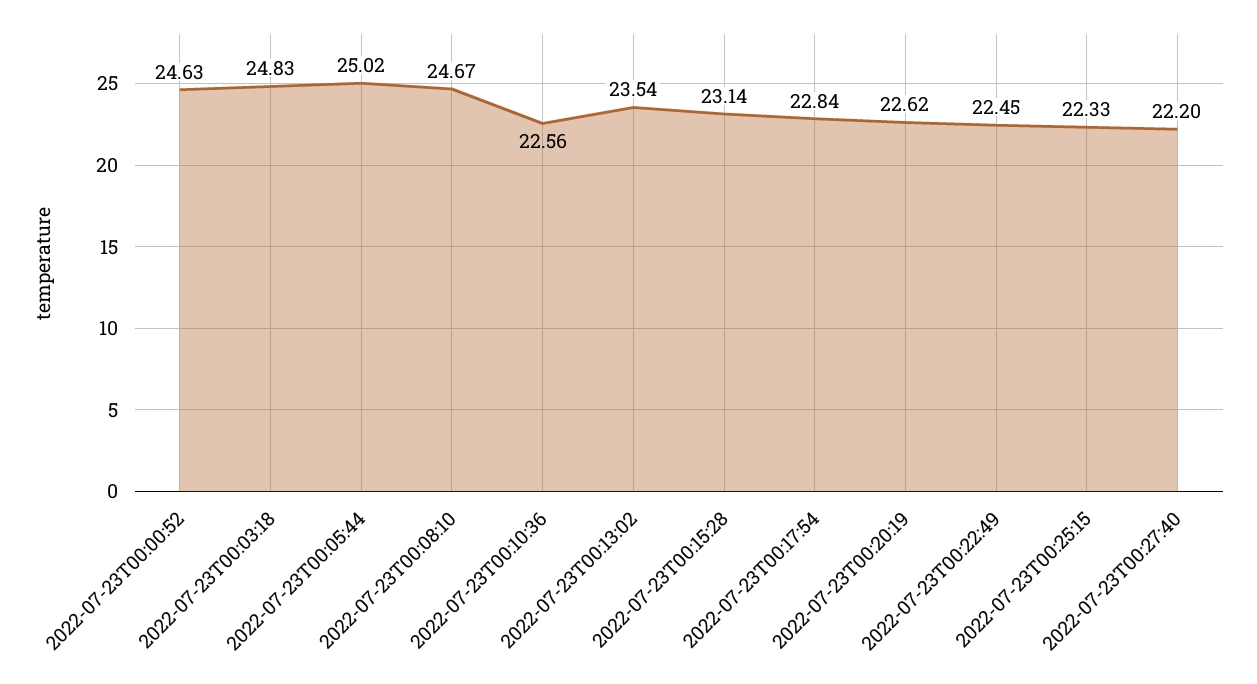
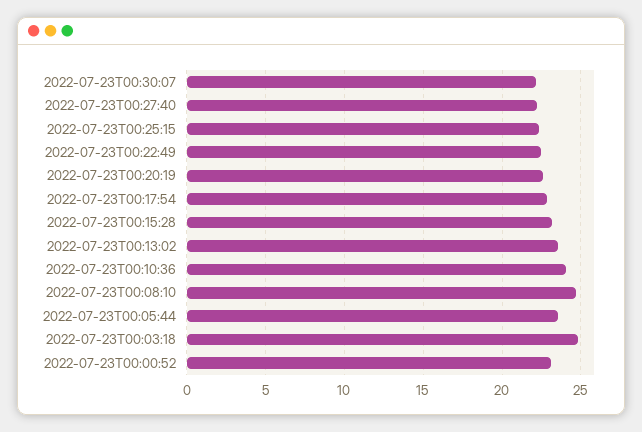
2022-07-23T00:00:52: 24.63 -> 23
2022-07-23T00:05:44: 25.02 -> 23.5
2022-07-23T00:10:36: 22.56 -> 24
2022-07-23T00:30:07: none -> 22

